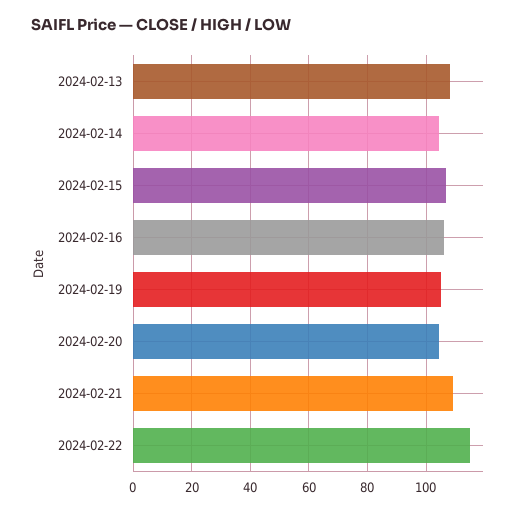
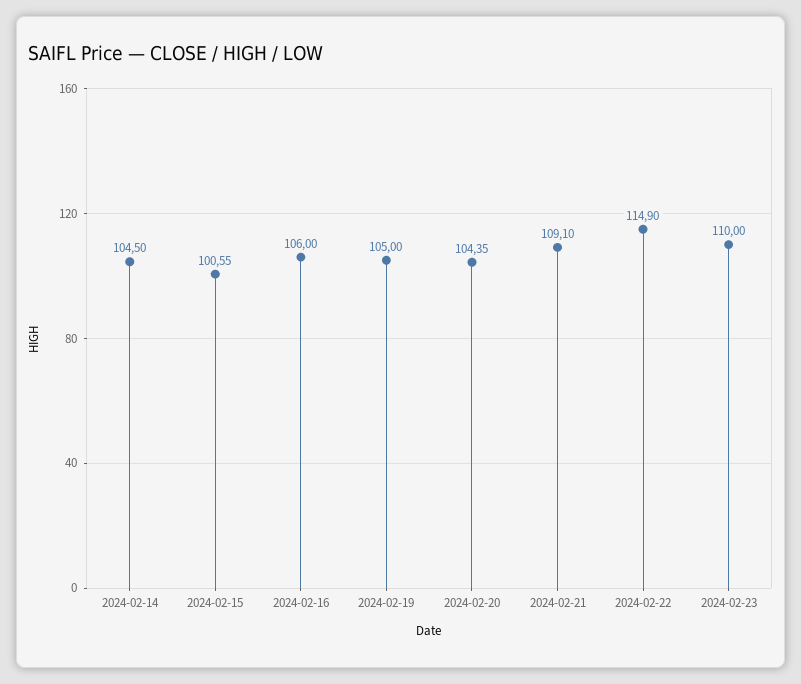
2024-02-13: 107.5 -> none
2024-02-15: 107.5 -> 100.55
2024-02-23: none -> 110

